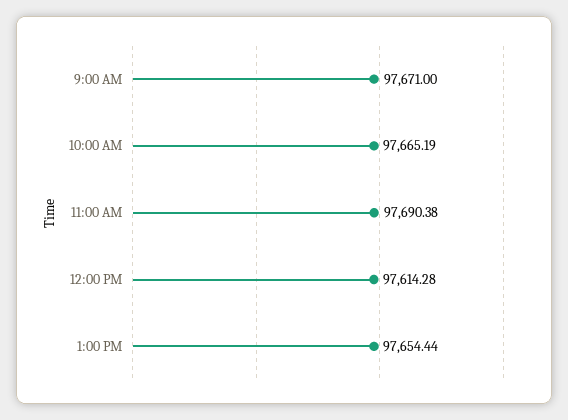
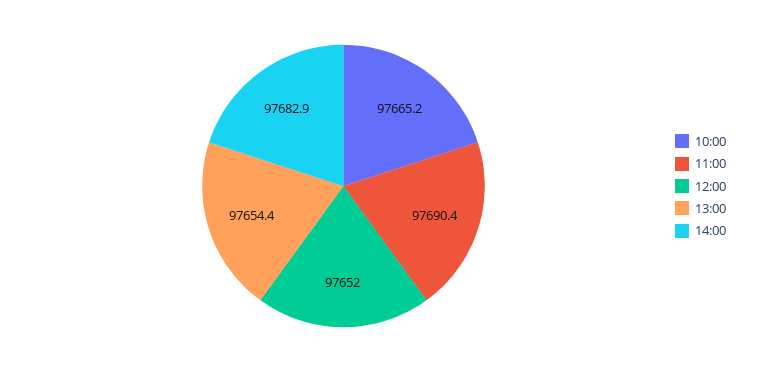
9:00 AM: 97671 -> none
12:00 PM: 97614.28 -> 97652
14:00: none -> 97682.9

